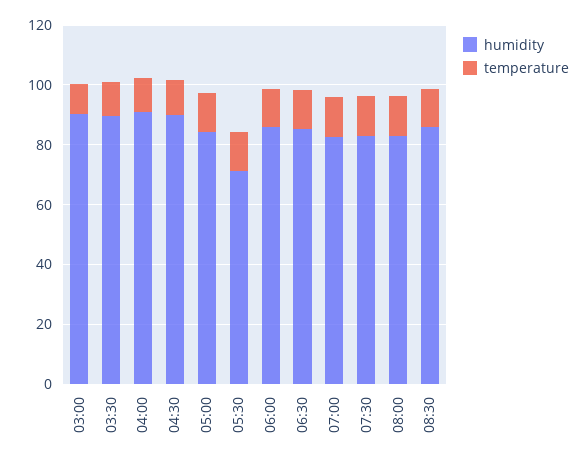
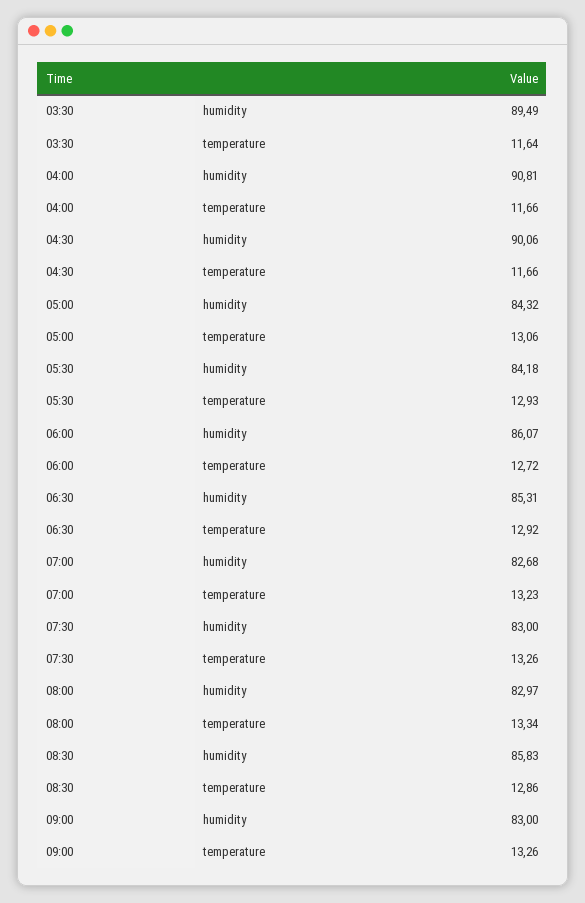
humidity, 03:00: 90 -> none
temperature, 03:00: 10 -> none
humidity, 05:30: 70 -> 84.18
humidity, 09:00: none -> 83
temperature, 09:00: none -> 13.26

